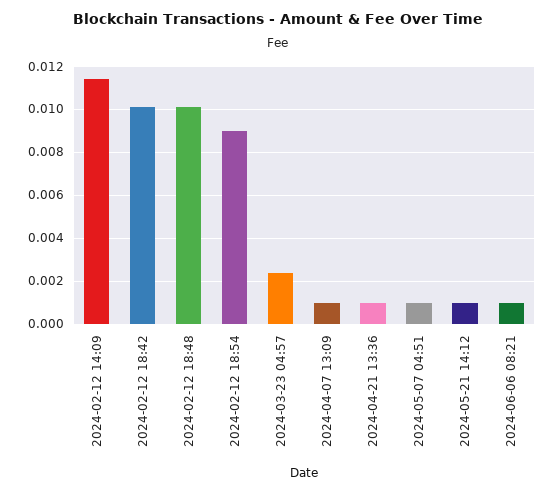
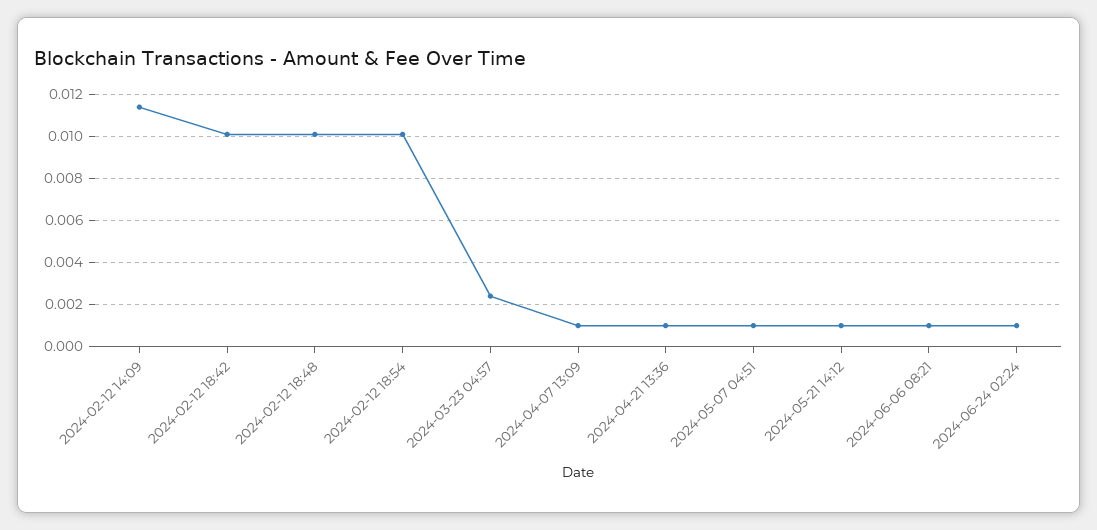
2024-02-12 18:54: 0.009 -> 0.01
2024-06-24 02:24: none -> 0.001

